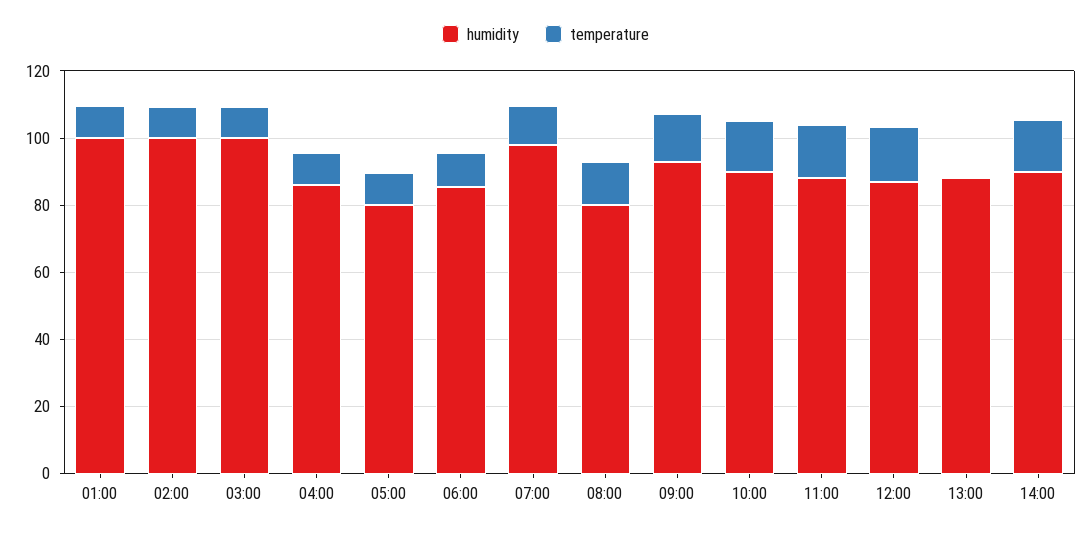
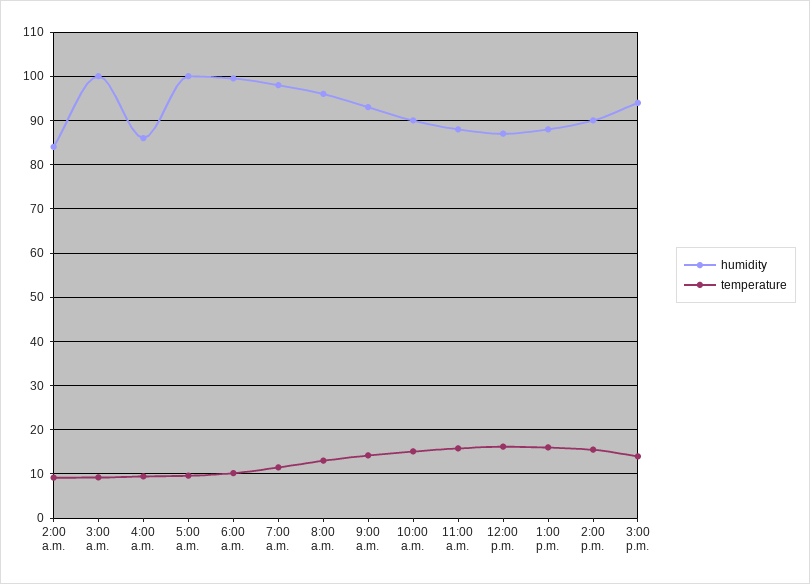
humidity, 01:00: 100 -> none
temperature, 01:00: 10 -> none
humidity, 02:00: 100 -> 84
humidity, 05:00: 80 -> 100
humidity, 06:00: 85 -> 100
humidity, 08:00: 80 -> 96
temperature, 13:00: 0 -> 16
humidity, 3:00 p.m.: none -> 94
temperature, 3:00 p.m.: none -> 14

